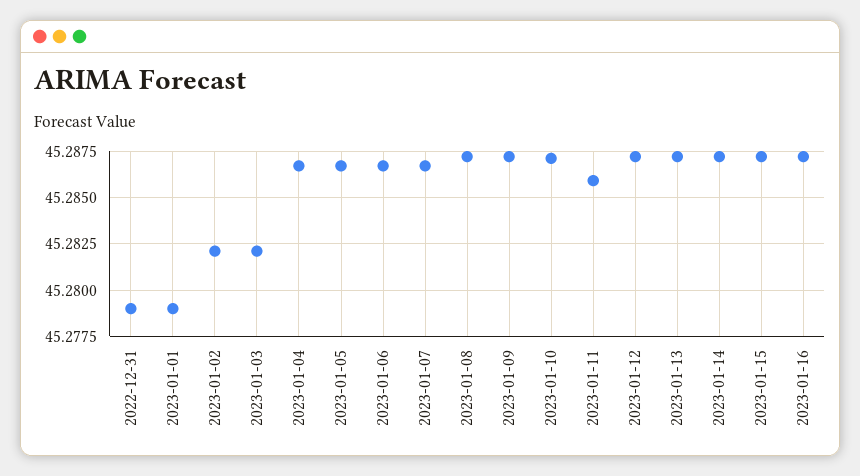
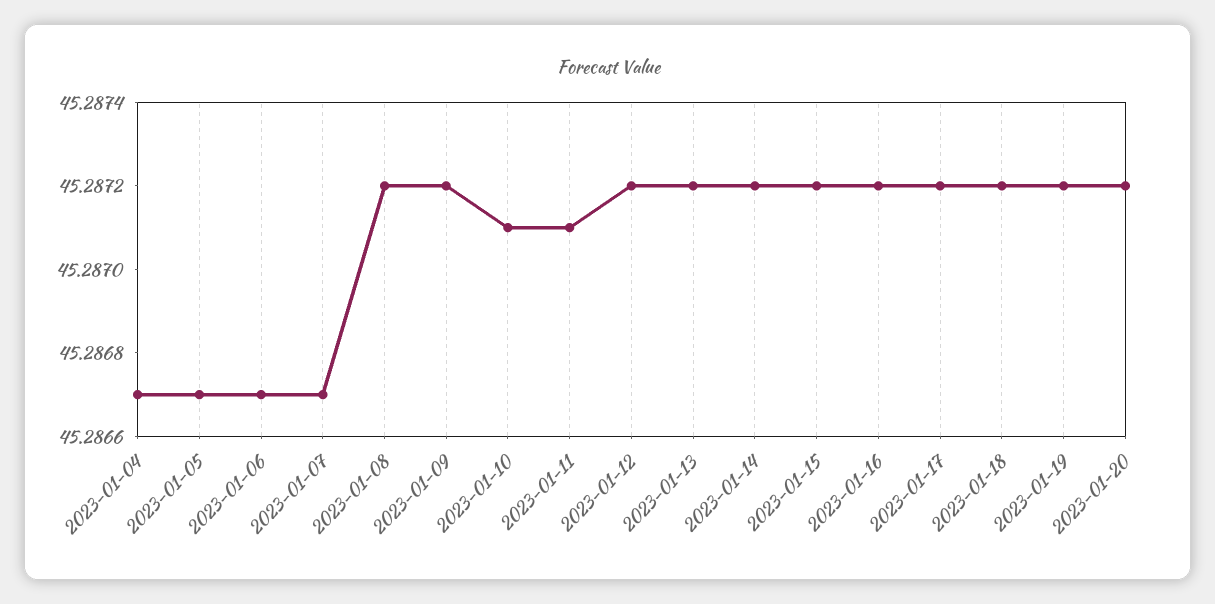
2022-12-31: 45.279 -> none
2023-01-01: 45.279 -> none
2023-01-02: 45.282 -> none
2023-01-03: 45.282 -> none
2023-01-11: 45.286 -> 45.2871
2023-01-17: none -> 45.2872
2023-01-18: none -> 45.2872
2023-01-19: none -> 45.2872
2023-01-20: none -> 45.2872

